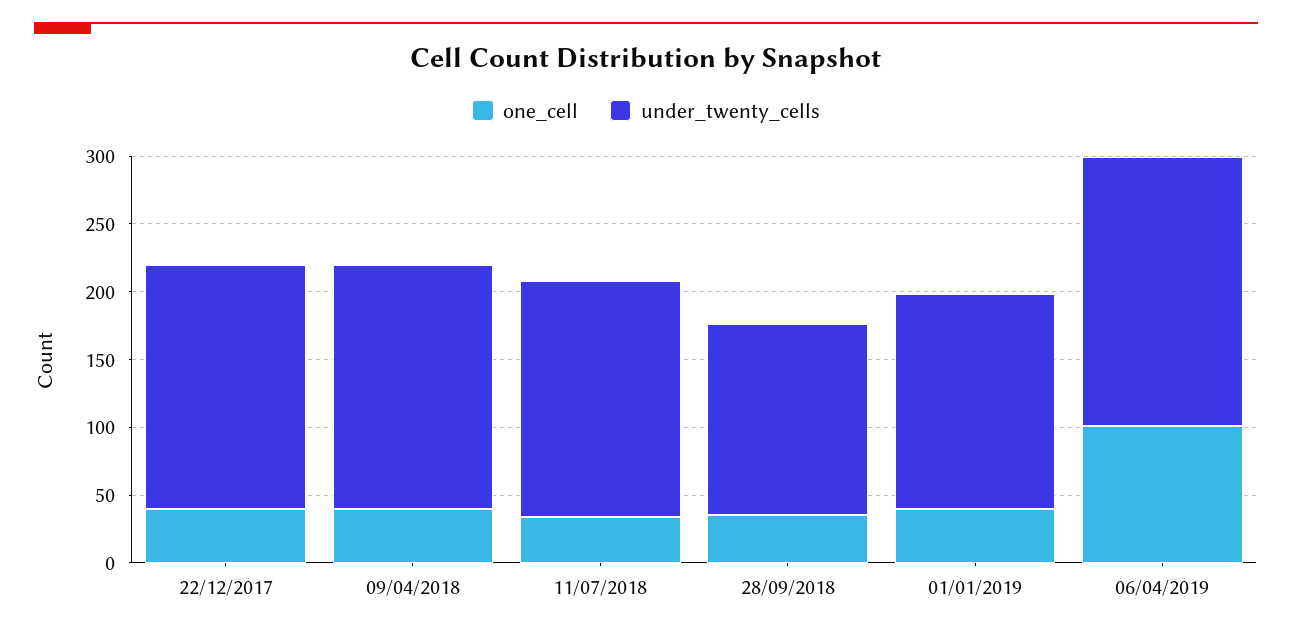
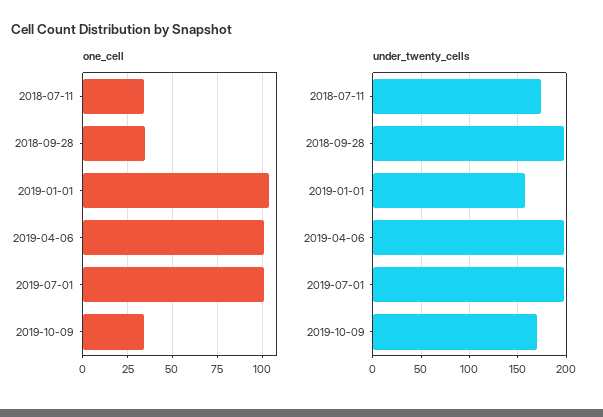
one_cell, 22/12/2017: 40 -> none
under_twenty_cells, 22/12/2017: 180 -> none
one_cell, 09/04/2018: 40 -> none
under_twenty_cells, 09/04/2018: 180 -> none
under_twenty_cells, 28/09/2018: 140 -> 200
one_cell, 01/01/2019: 40 -> 105
one_cell, 2019-07-01: none -> 100
one_cell, 2019-10-09: none -> 35
under_twenty_cells, 2019-07-01: none -> 200
under_twenty_cells, 2019-10-09: none -> 170

